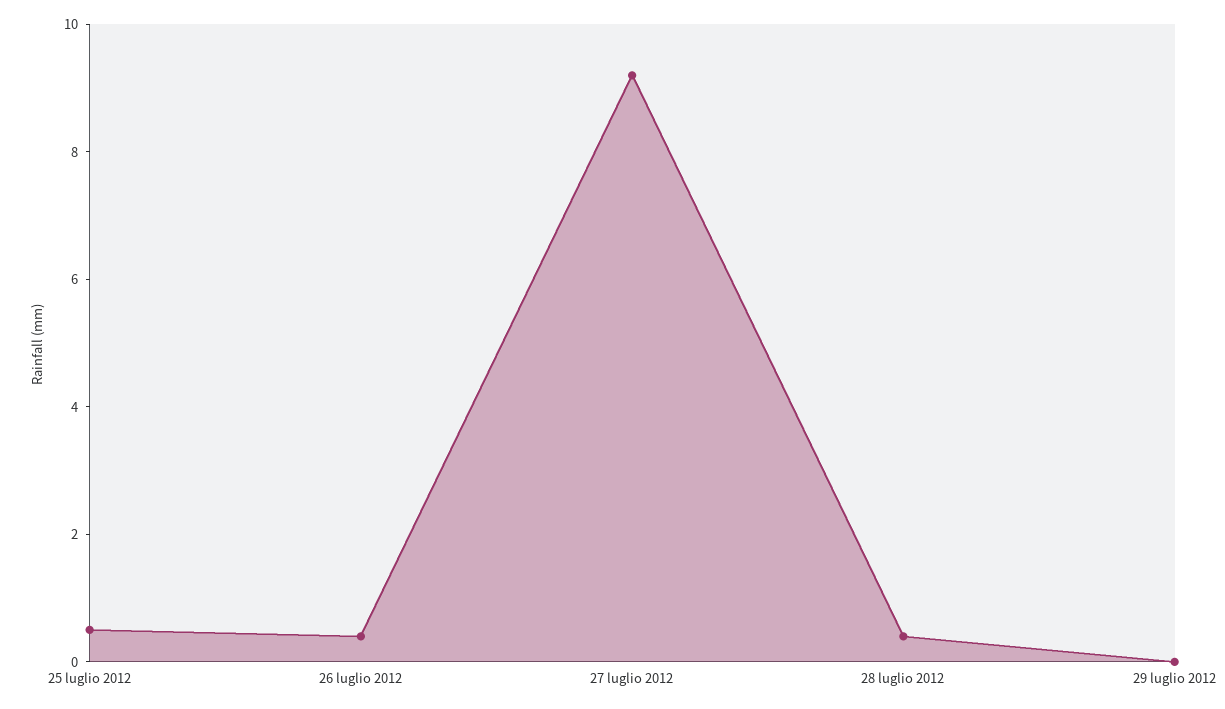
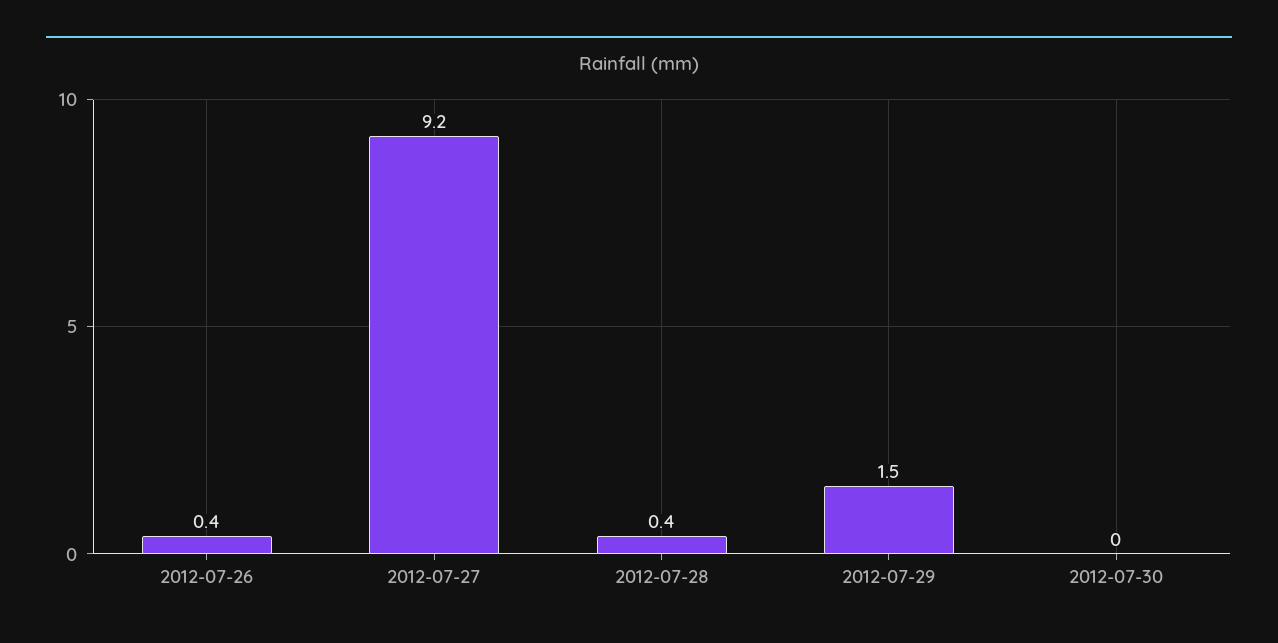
25 luglio 2012: 0.5 -> none
29 luglio 2012: 0 -> 1.5
2012-07-30: none -> 0

